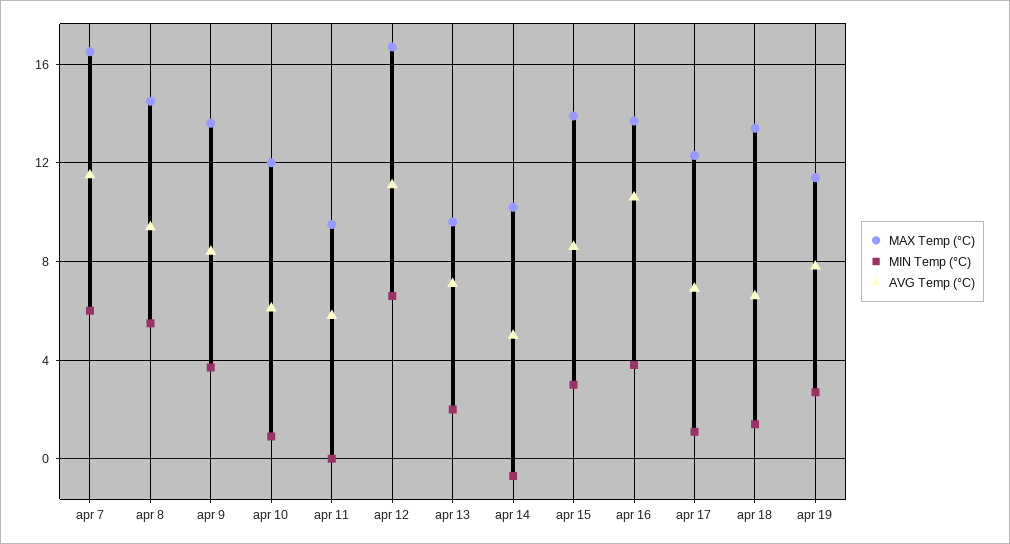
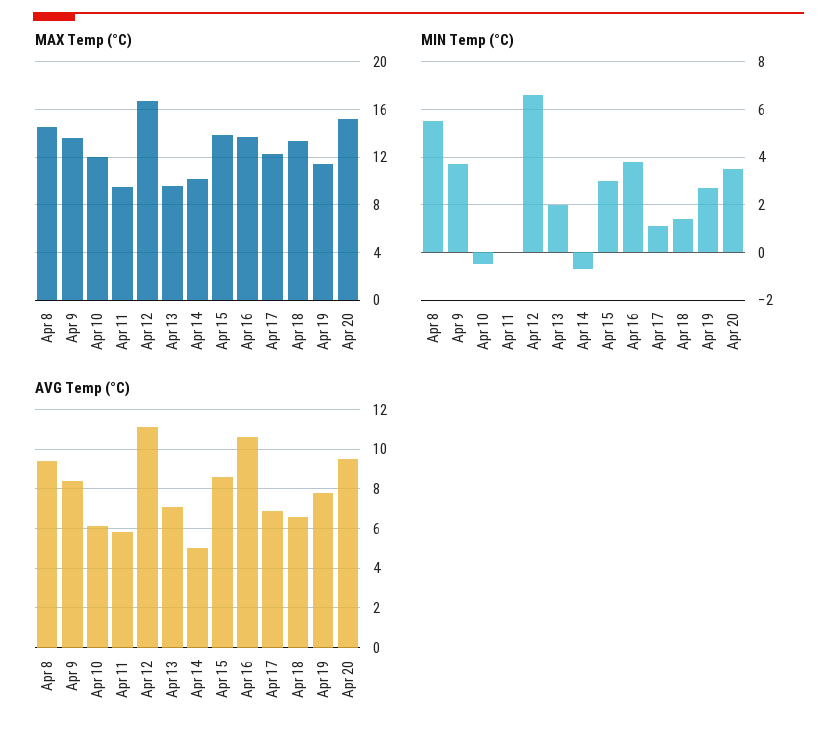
MAX Temp (°C), apr 7: 16.5 -> none
MIN Temp (°C), apr 7: 6 -> none
AVG Temp (°C), apr 7: 11.5 -> none
MIN Temp (°C), apr 10: 1 -> -0.5
MAX Temp (°C), Apr 20: none -> 15
MIN Temp (°C), Apr 20: none -> 3.5
AVG Temp (°C), Apr 20: none -> 9.5

